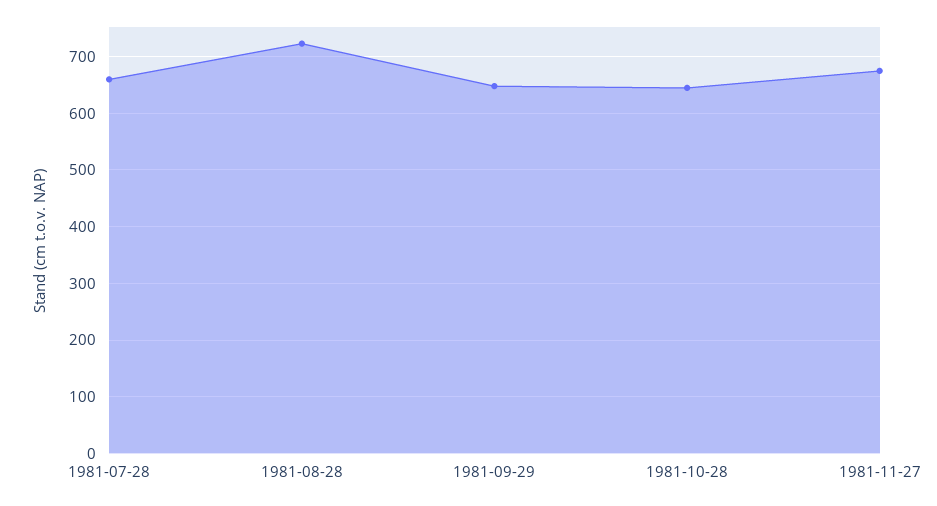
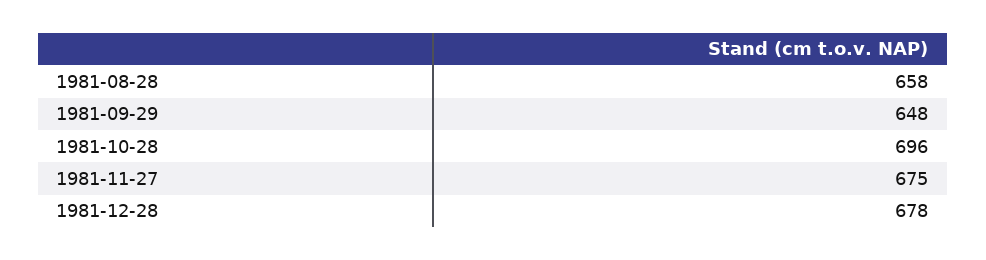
1981-07-28: 660 -> none
1981-08-28: 720 -> 658
1981-10-28: 640 -> 696
1981-12-28: none -> 678

